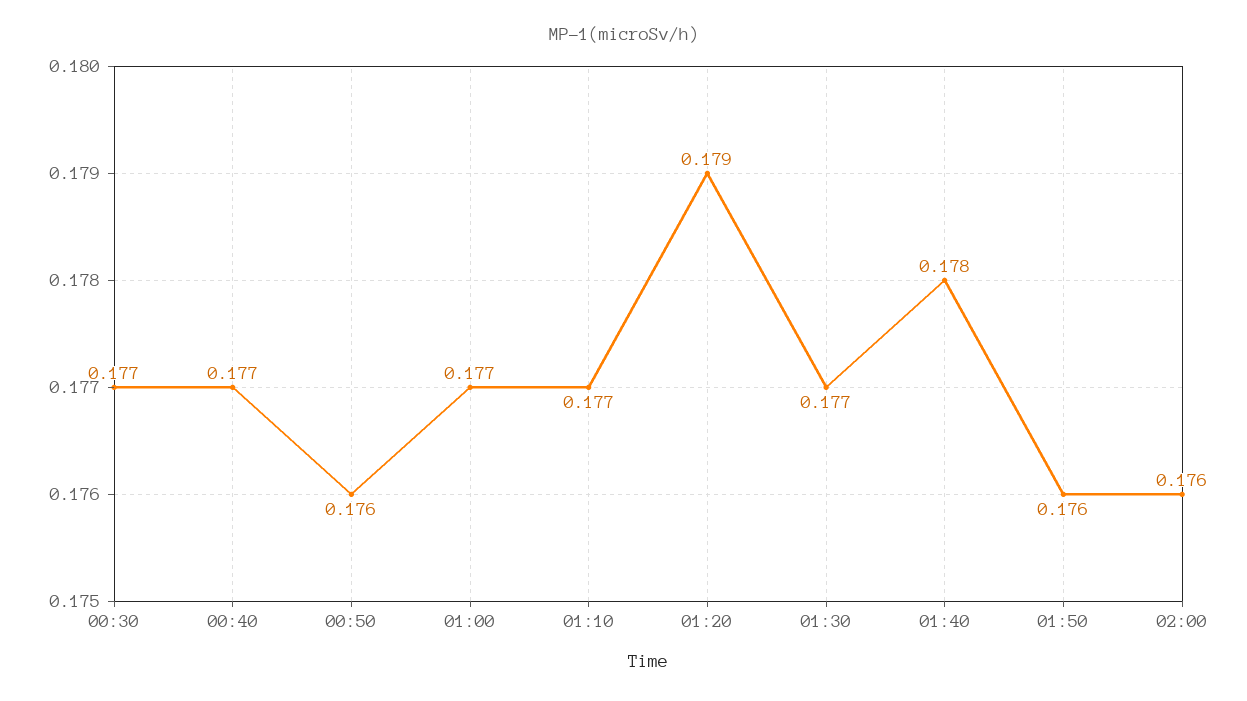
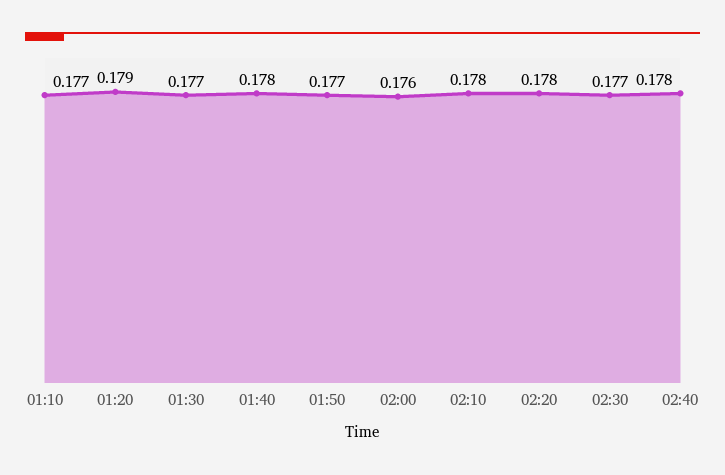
00:30: 0.177 -> none
00:40: 0.177 -> none
00:50: 0.176 -> none
01:00: 0.177 -> none
01:50: 0.176 -> 0.177
02:10: none -> 0.178
02:20: none -> 0.178
02:30: none -> 0.177
02:40: none -> 0.178

